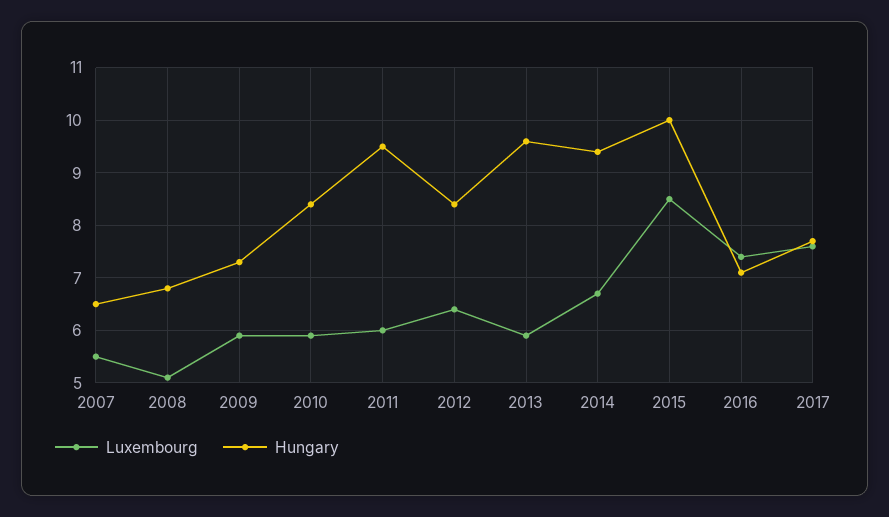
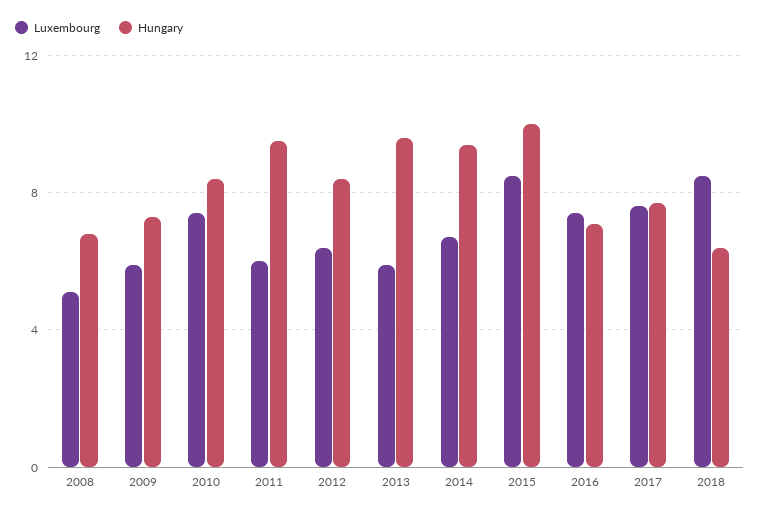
Luxembourg, 2007: 5.5 -> none
Hungary, 2007: 6.5 -> none
Luxembourg, 2010: 6 -> 7.5
Luxembourg, 2018: none -> 8.5
Hungary, 2018: none -> 6.5

